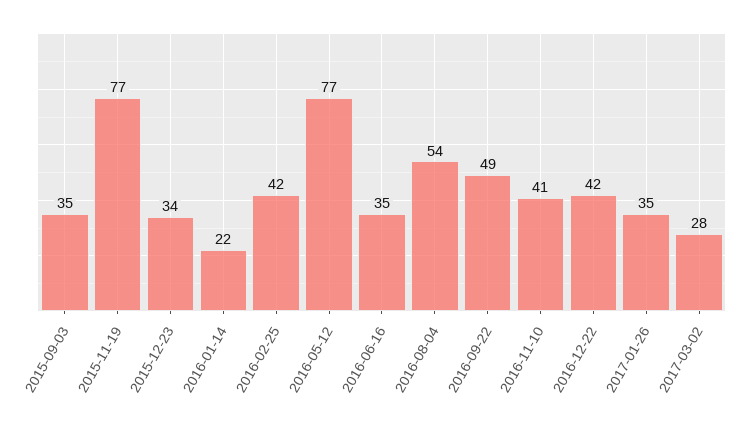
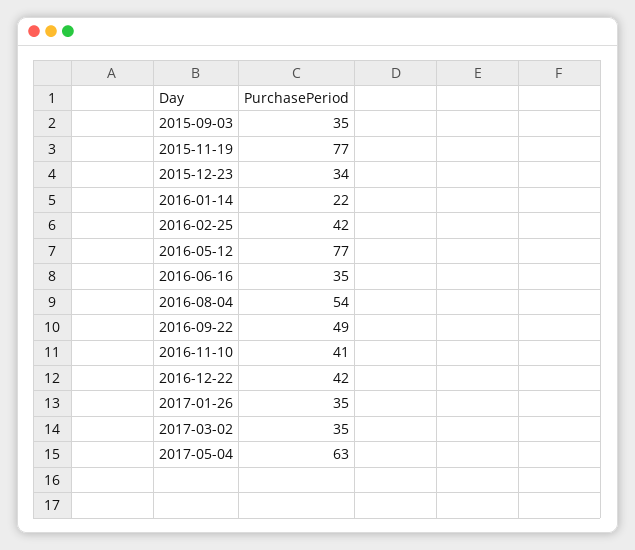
2017-03-02: 28 -> 35
2017-05-04: none -> 63

